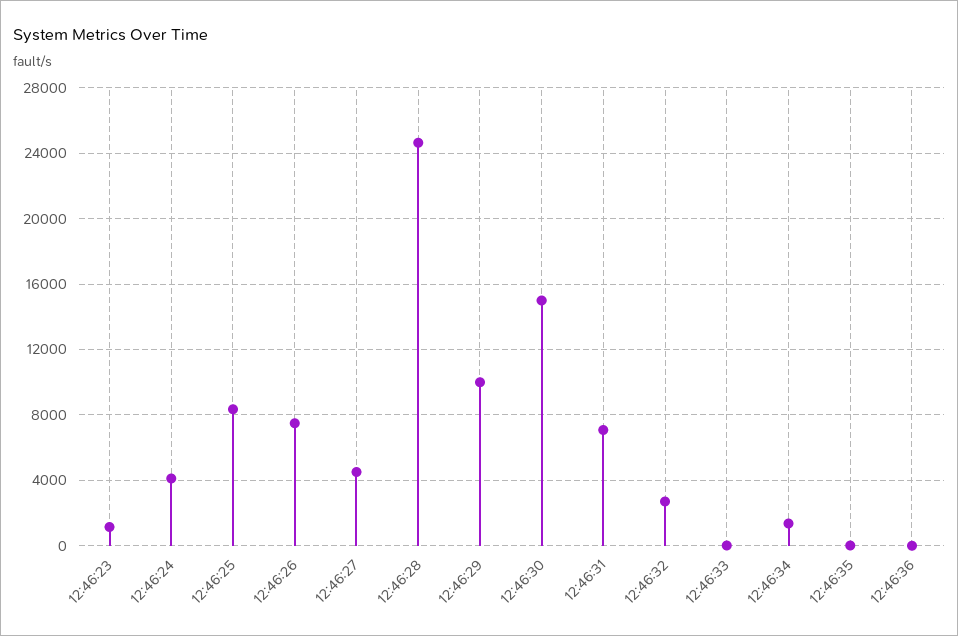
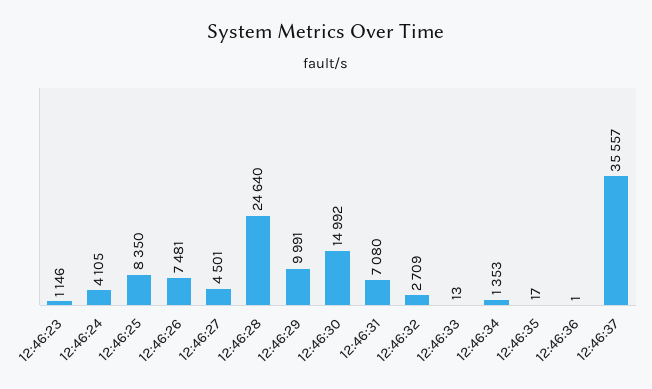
12:46:37: none -> 35557

